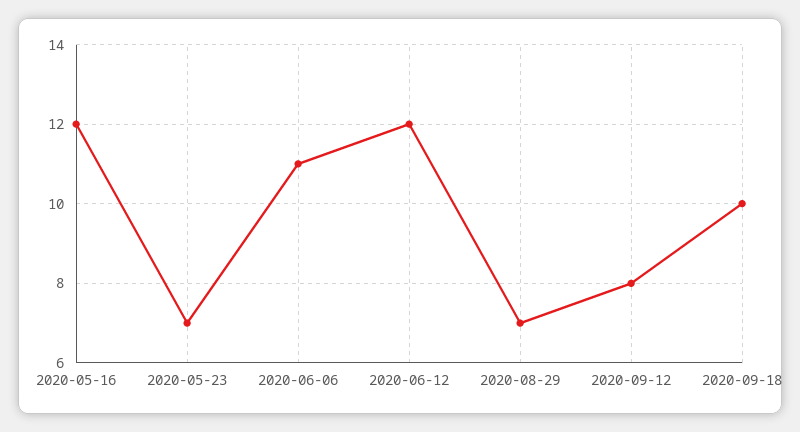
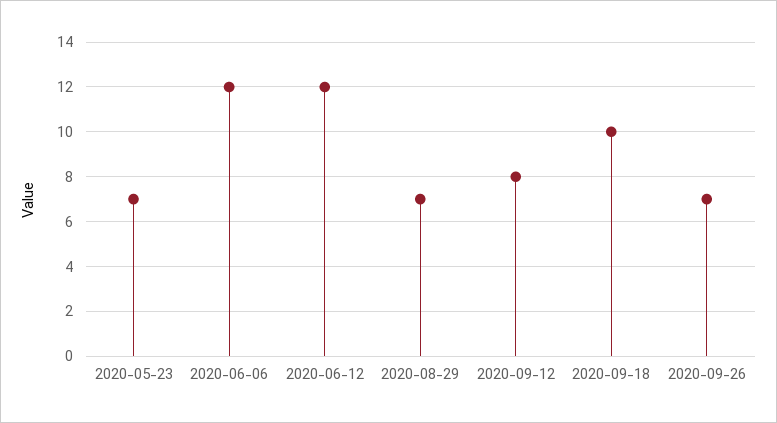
2020-05-16: 12 -> none
2020-06-06: 11 -> 12
2020-09-26: none -> 7

